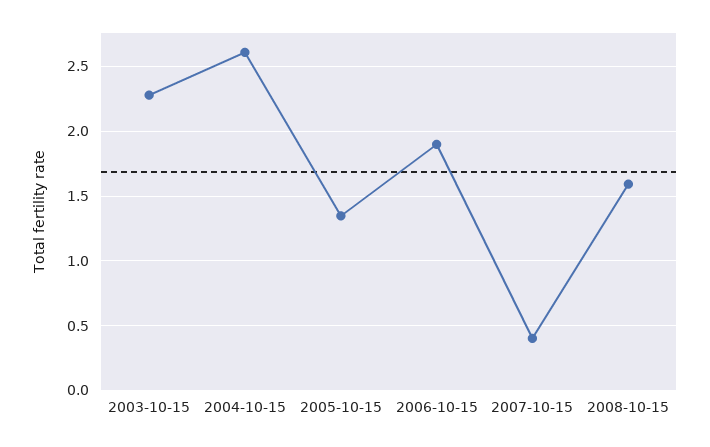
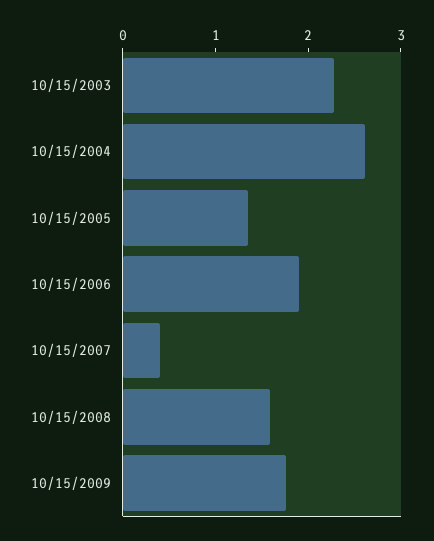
10/15/2009: none -> 1.8

